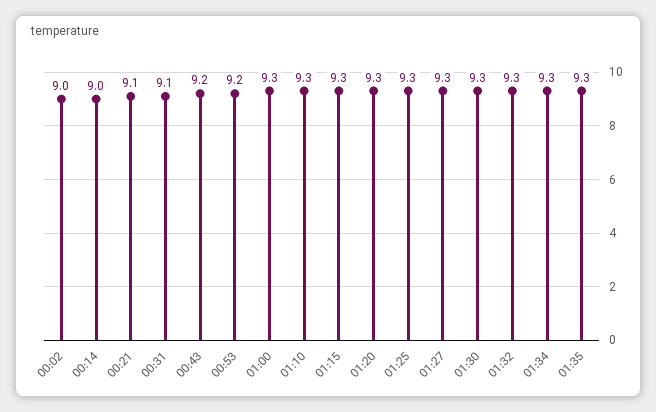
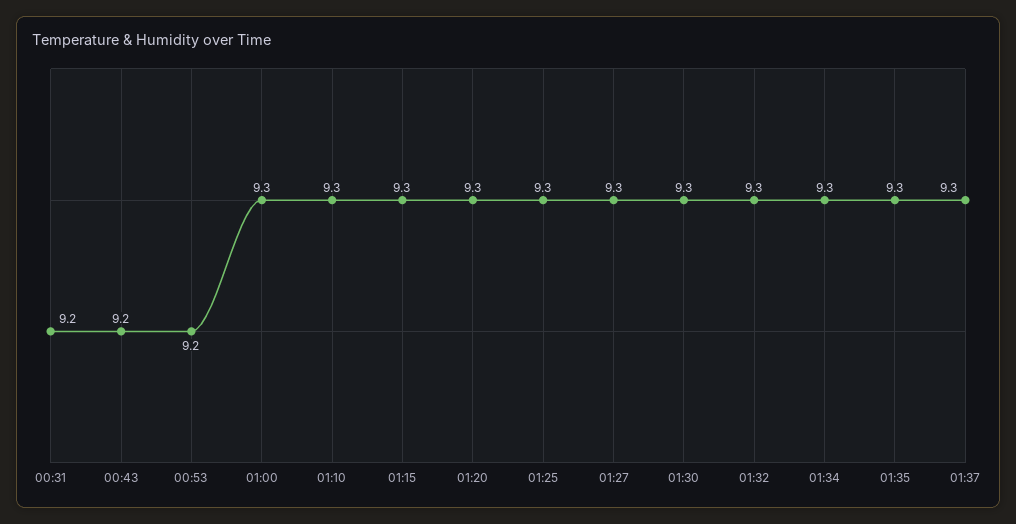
00:02: 9 -> none
00:14: 9 -> none
00:21: 9.1 -> none
00:31: 9.1 -> 9.2
01:37: none -> 9.3

